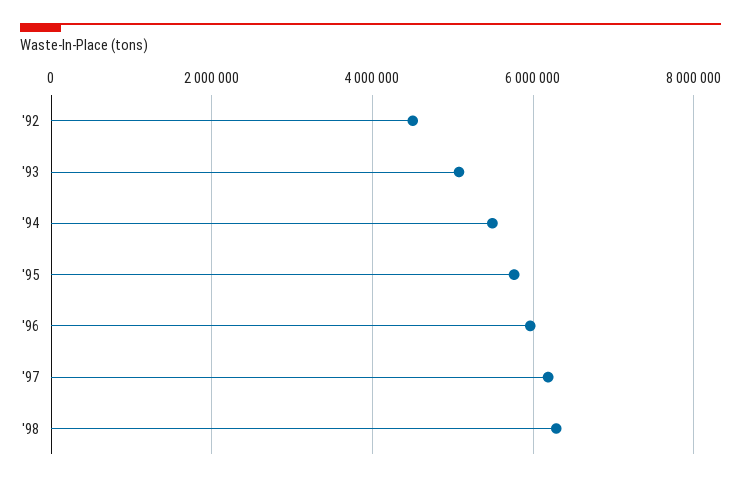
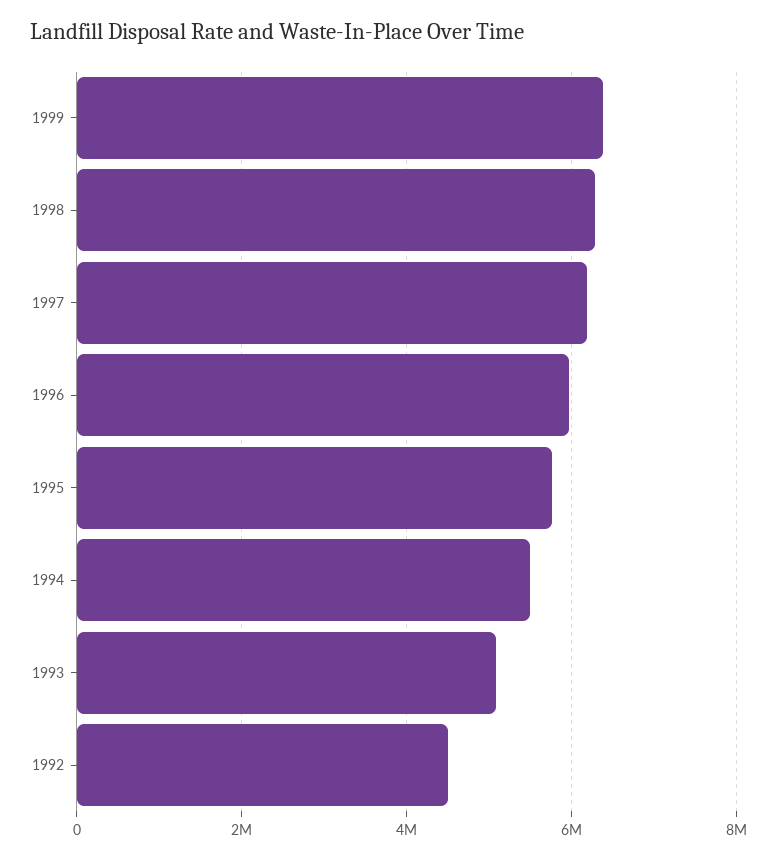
1999: none -> 6400000

